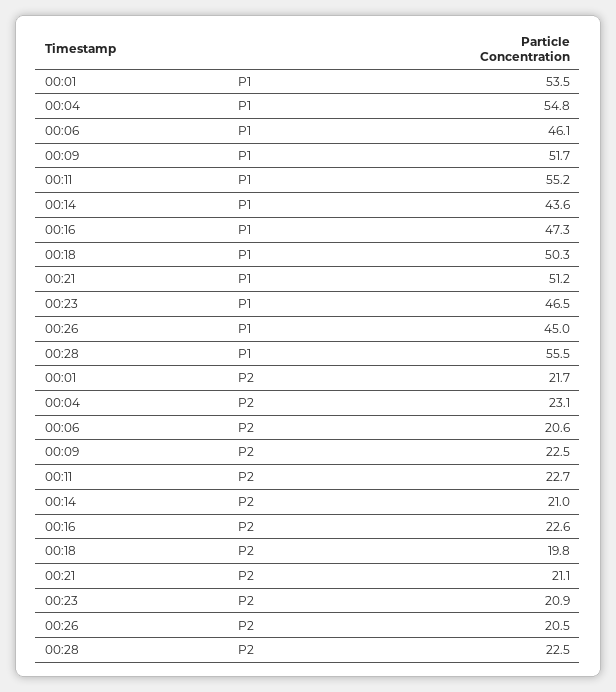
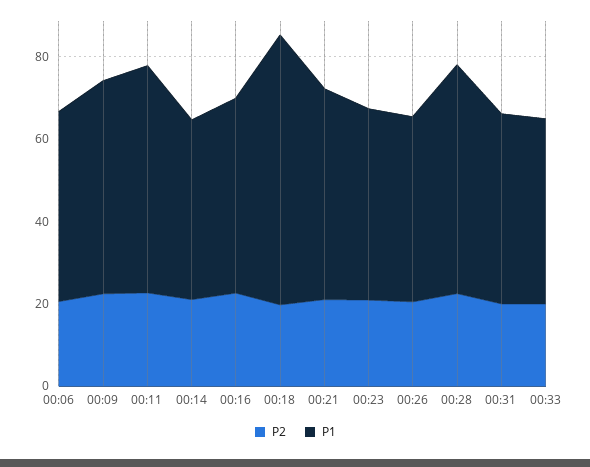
P1, 00:01: 53.5 -> none
P1, 00:04: 54.8 -> none
P1, 00:18: 50.3 -> 65
P2, 00:01: 21.7 -> none
P2, 00:04: 23.1 -> none
P2, 00:31: none -> 20
P1, 00:31: none -> 45
P2, 00:33: none -> 20
P1, 00:33: none -> 45

